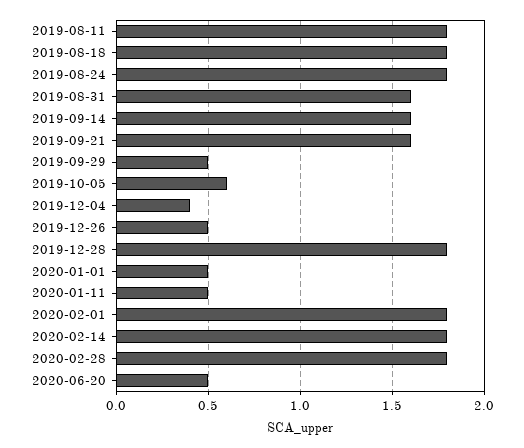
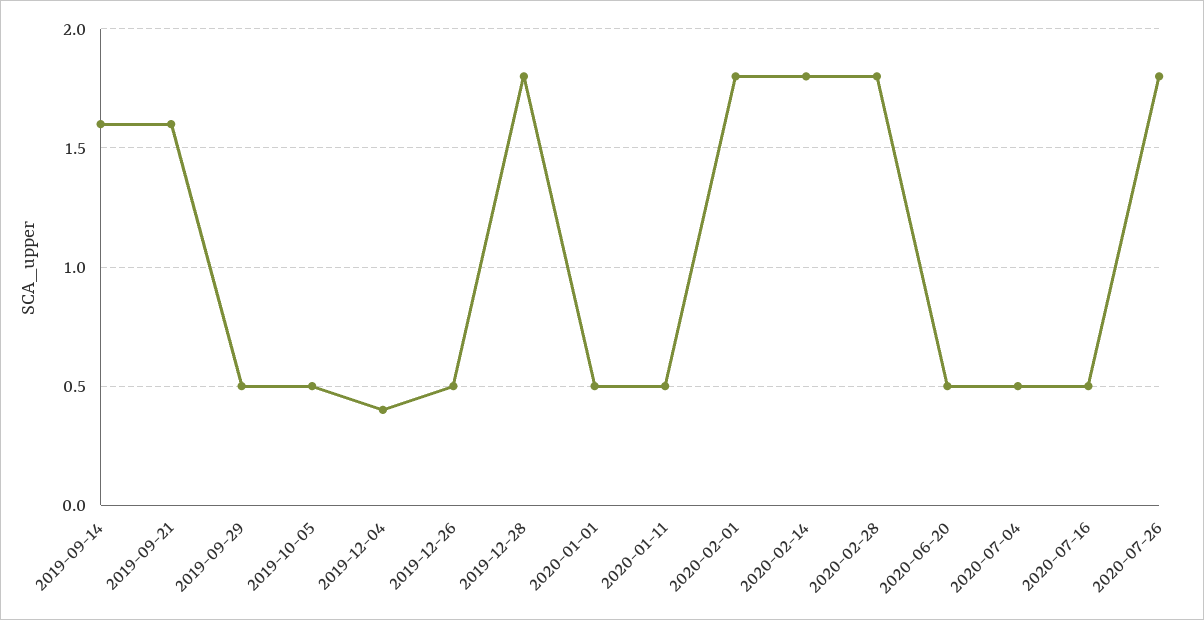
2019-08-11: 1.8 -> none
2019-08-18: 1.8 -> none
2019-08-24: 1.8 -> none
2019-08-31: 1.6 -> none
2019-10-05: 0.6 -> 0.5
2020-07-04: none -> 0.5
2020-07-16: none -> 0.5
2020-07-26: none -> 1.8

